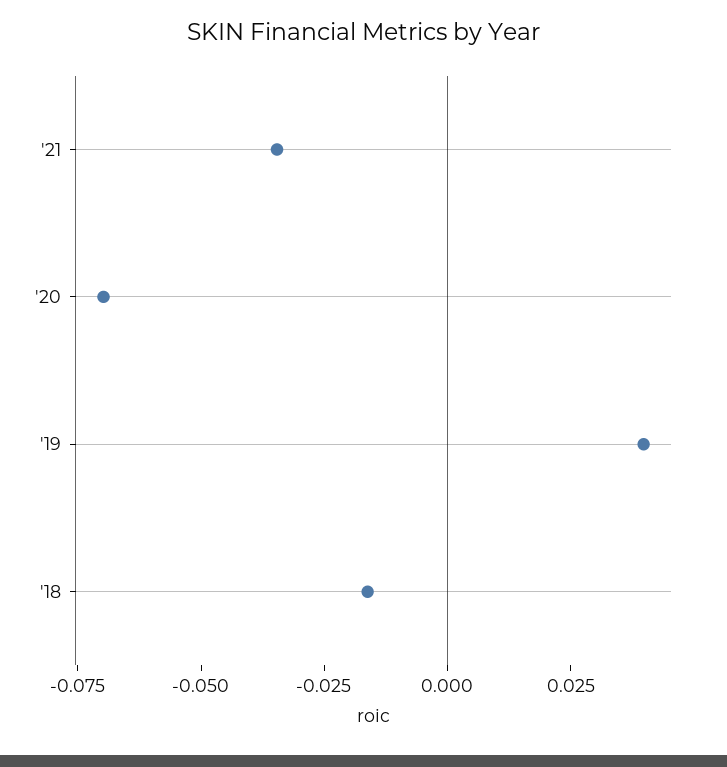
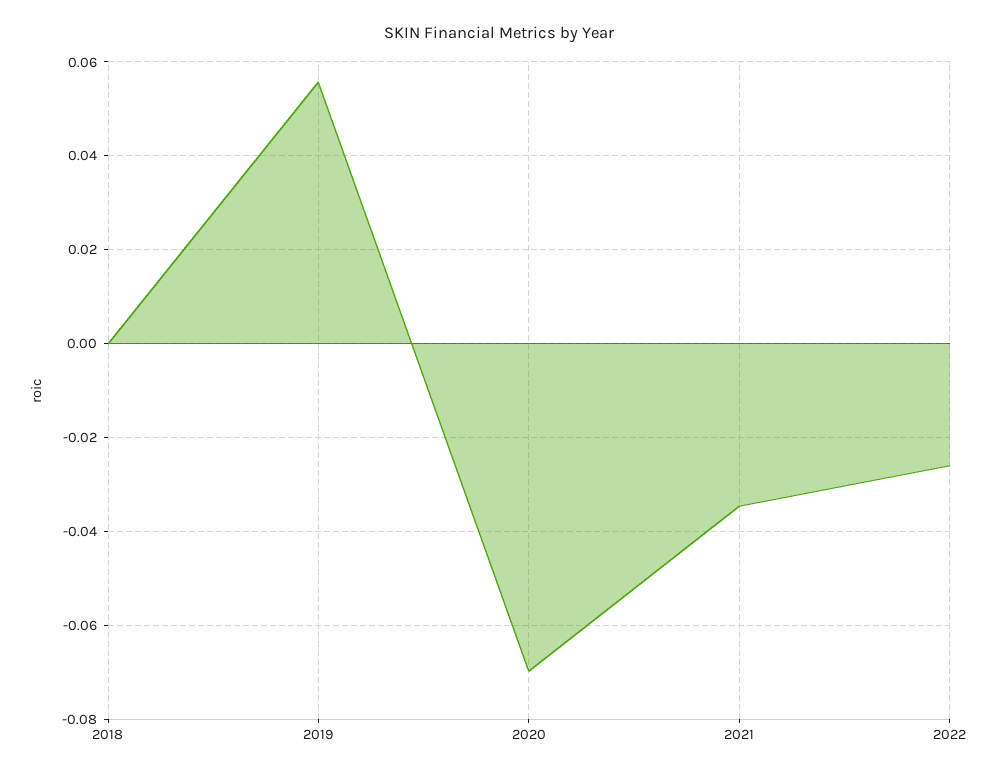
'19: 0.04 -> 0.056
'18: -0.015 -> 0
2022: none -> -0.026

